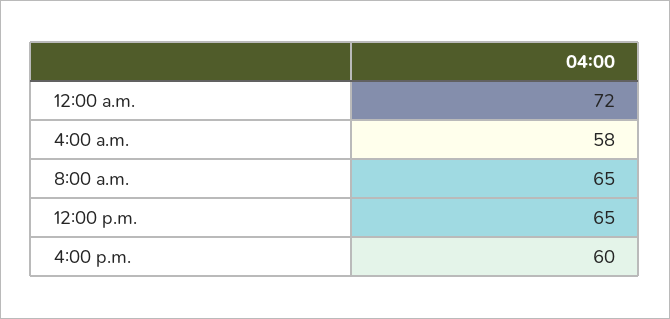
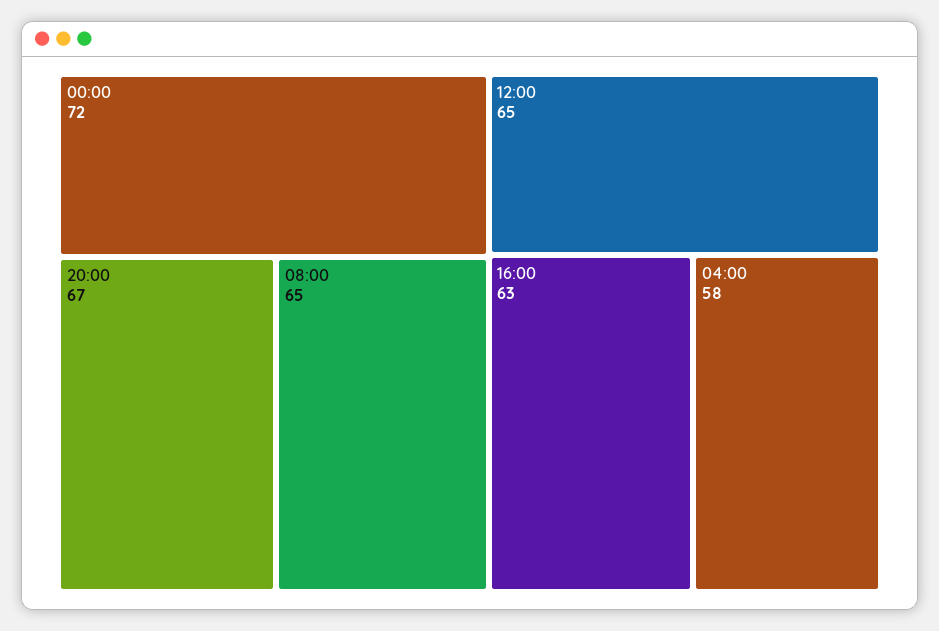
4:00 p.m.: 60 -> 63
20:00: none -> 67

